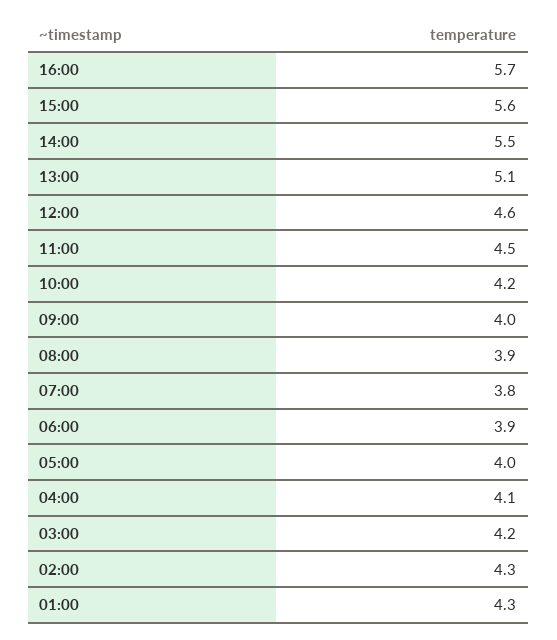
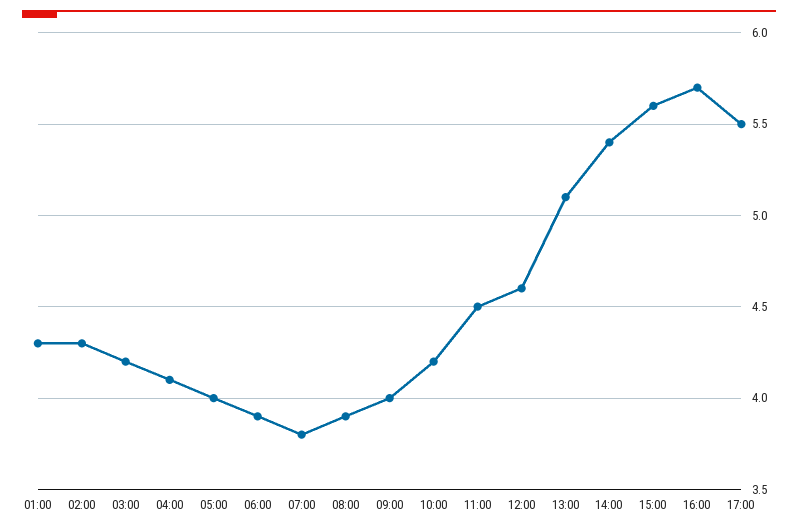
14:00: 5.5 -> 5.4
17:00: none -> 5.5

